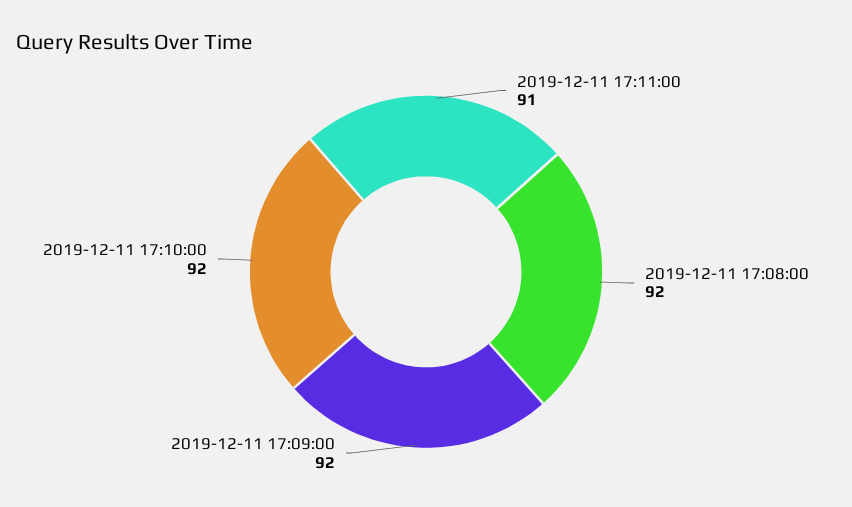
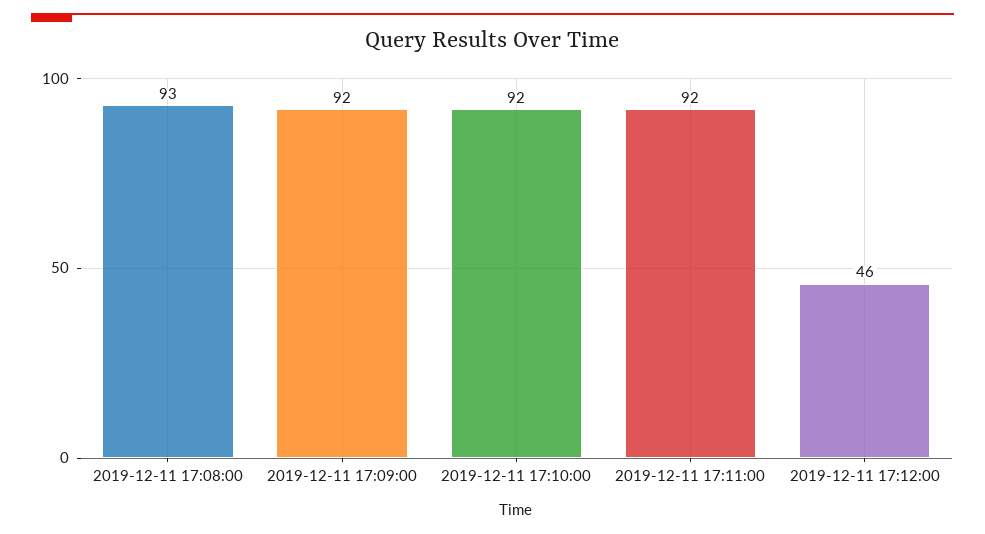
2019-12-11 17:11:00: 91 -> 92
2019-12-11 17:08:00: 92 -> 93
2019-12-11 17:12:00: none -> 46

